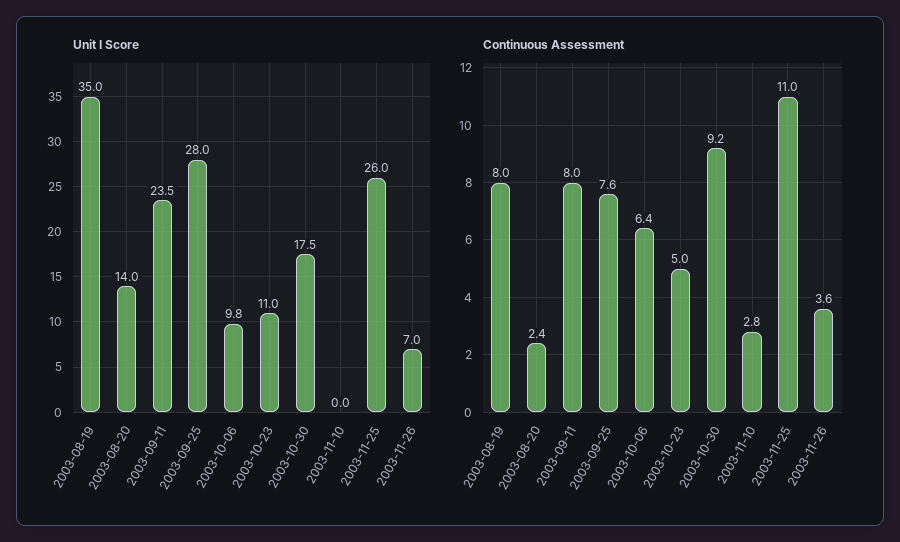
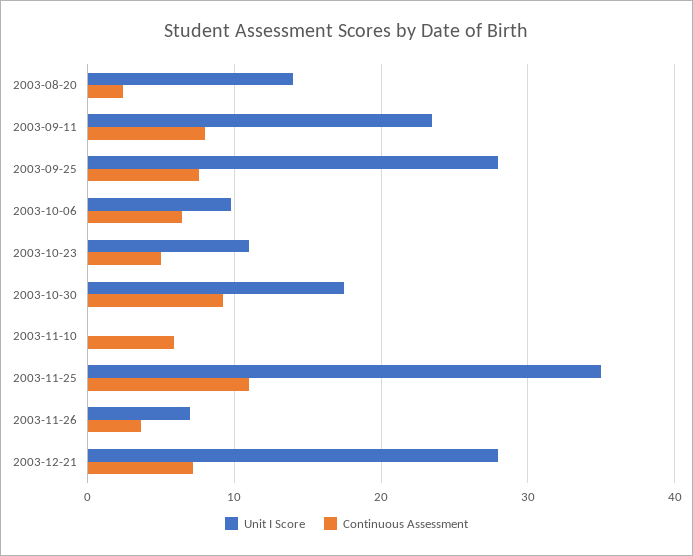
Unit I Score, 2003-08-19: 35 -> none
Unit I Score, 2003-11-25: 26 -> 35
Continuous Assessment, 2003-08-19: 8 -> none
Continuous Assessment, 2003-11-10: 2.8 -> 6
Unit I Score, 2003-12-21: none -> 28
Continuous Assessment, 2003-12-21: none -> 7

